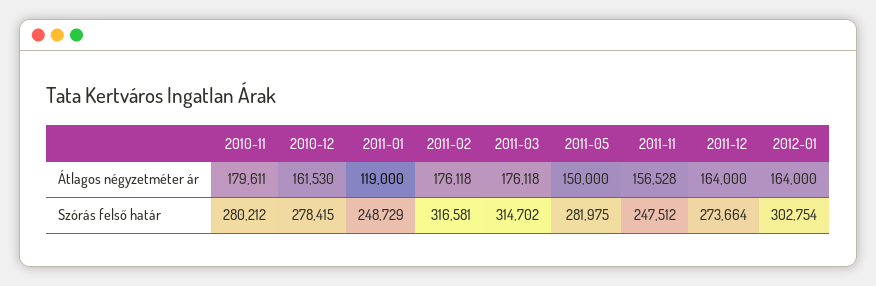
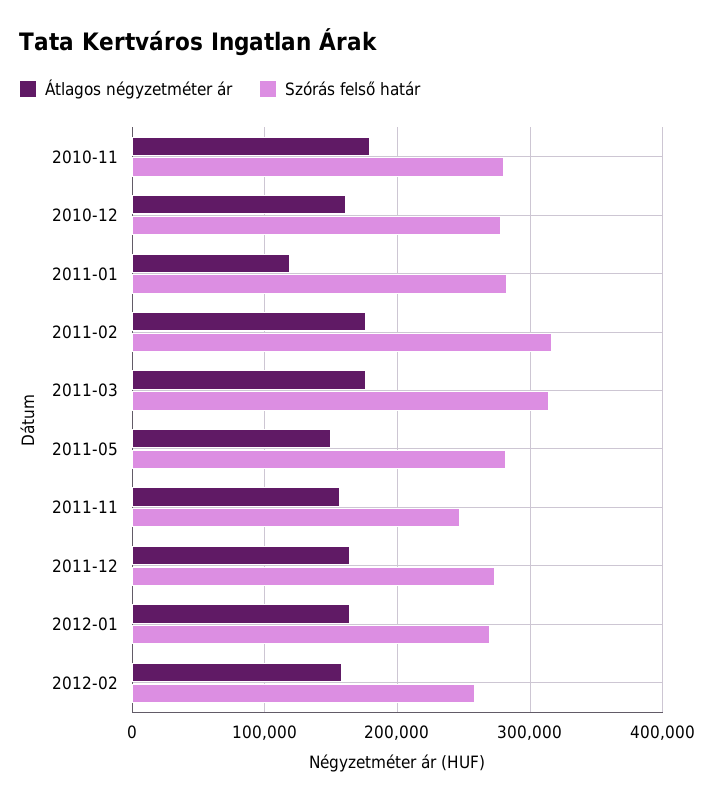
Szórás felső határ, 2011-01: 248729 -> 280000
Szórás felső határ, 2012-01: 302754 -> 270000
Átlagos négyzetméter ár, 2012-02: none -> 160000
Szórás felső határ, 2012-02: none -> 260000

